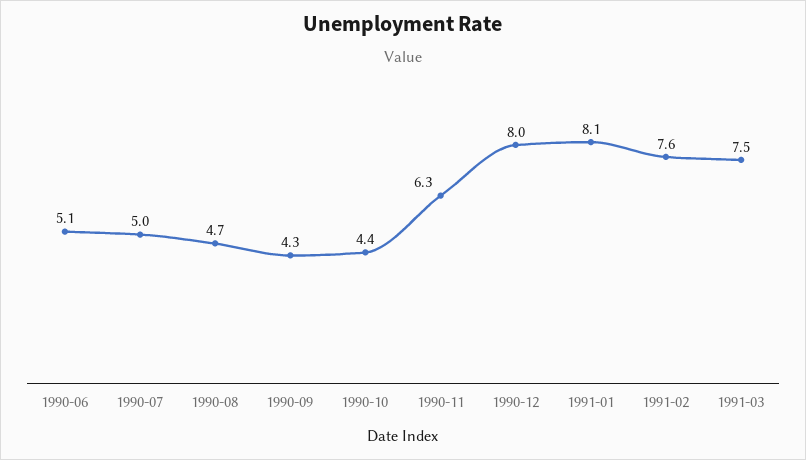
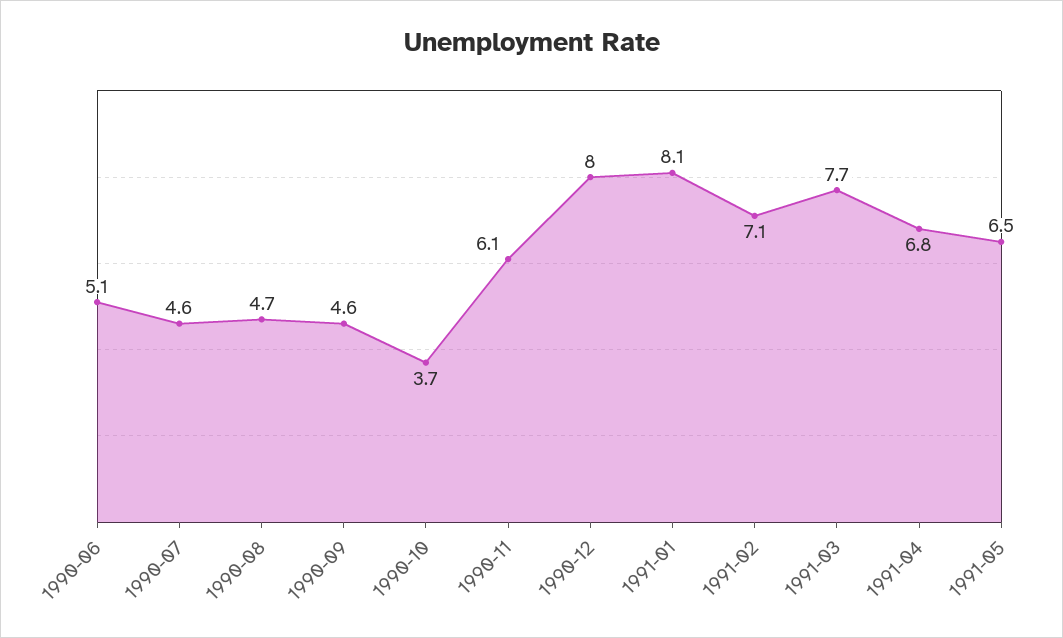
1990-07: 5 -> 4.6
1990-09: 4.3 -> 4.6
1990-10: 4.4 -> 3.7
1990-11: 6.3 -> 6.1
1991-02: 7.6 -> 7.1
1991-03: 7.5 -> 7.7
1991-04: none -> 6.8
1991-05: none -> 6.5

